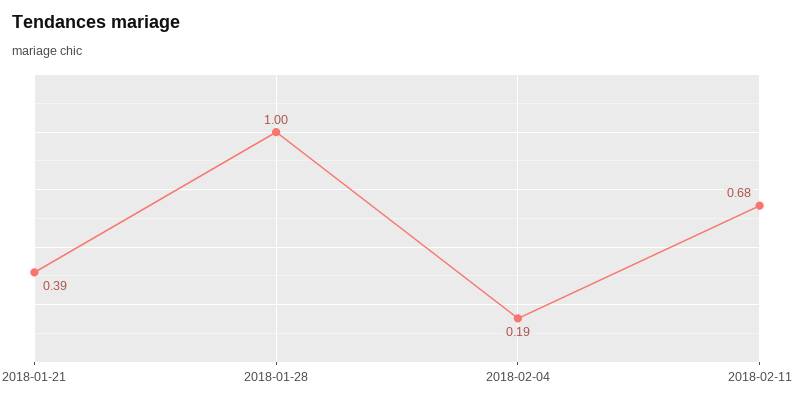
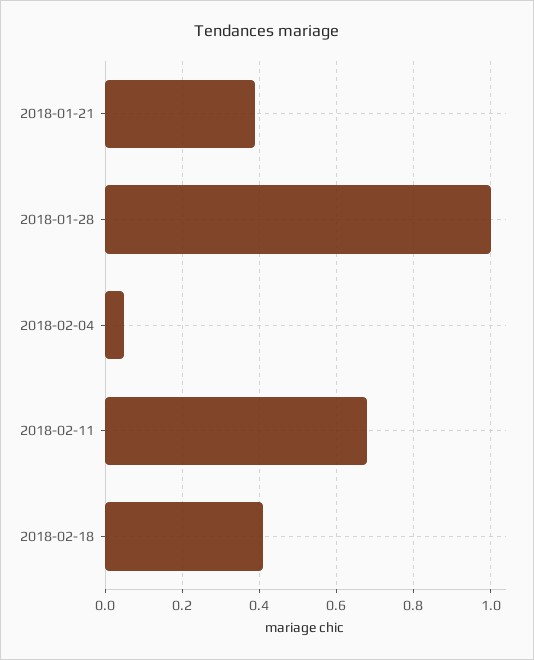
2018-02-04: 0.19 -> 0.05
2018-02-18: none -> 0.4

